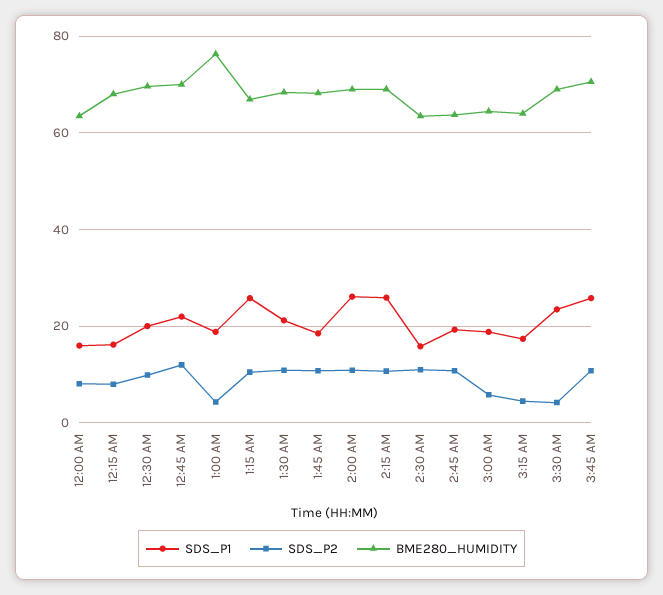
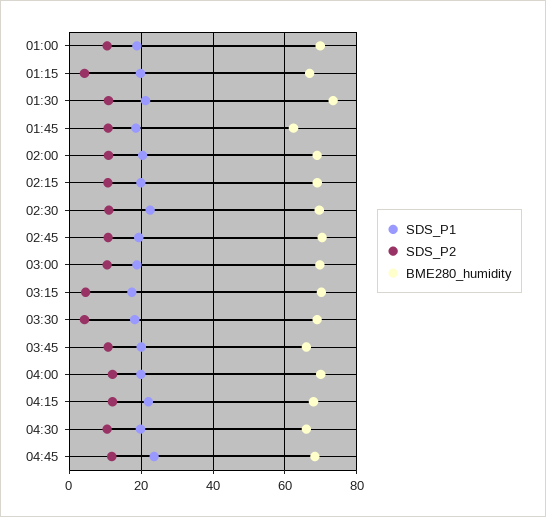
SDS_P1, 12:00 AM: 16 -> none
SDS_P2, 12:00 AM: 8 -> none
BME280_HUMIDITY, 12:00 AM: 64 -> none
SDS_P1, 12:15 AM: 16 -> none
SDS_P2, 12:15 AM: 8 -> none
BME280_HUMIDITY, 12:15 AM: 68 -> none
SDS_P1, 12:30 AM: 20 -> none
SDS_P2, 12:30 AM: 10 -> none
BME280_HUMIDITY, 12:30 AM: 70 -> none
SDS_P1, 12:45 AM: 22 -> none
SDS_P2, 12:45 AM: 12 -> none
BME280_HUMIDITY, 12:45 AM: 70 -> none
SDS_P2, 1:00 AM: 4 -> 10
BME280_HUMIDITY, 1:00 AM: 76 -> 70
SDS_P1, 1:15 AM: 26 -> 20
SDS_P2, 1:15 AM: 10 -> 4
BME280_HUMIDITY, 1:30 AM: 68 -> 74
BME280_HUMIDITY, 1:45 AM: 68 -> 62
SDS_P1, 2:00 AM: 26 -> 20
SDS_P1, 2:15 AM: 26 -> 20
SDS_P1, 2:30 AM: 16 -> 22
BME280_HUMIDITY, 2:30 AM: 64 -> 70
BME280_HUMIDITY, 2:45 AM: 64 -> 70
SDS_P2, 3:00 AM: 6 -> 10
BME280_HUMIDITY, 3:00 AM: 64 -> 70
BME280_HUMIDITY, 3:15 AM: 64 -> 70
SDS_P1, 3:30 AM: 24 -> 18
SDS_P1, 3:45 AM: 26 -> 20
BME280_HUMIDITY, 3:45 AM: 70 -> 66
SDS_P1, 04:00: none -> 20
SDS_P2, 04:00: none -> 12
BME280_HUMIDITY, 04:00: none -> 70
SDS_P1, 04:15: none -> 22
SDS_P2, 04:15: none -> 12
BME280_HUMIDITY, 04:15: none -> 68
SDS_P1, 04:30: none -> 20
SDS_P2, 04:30: none -> 10
BME280_HUMIDITY, 04:30: none -> 66
SDS_P1, 04:45: none -> 24
SDS_P2, 04:45: none -> 12
BME280_HUMIDITY, 04:45: none -> 68

